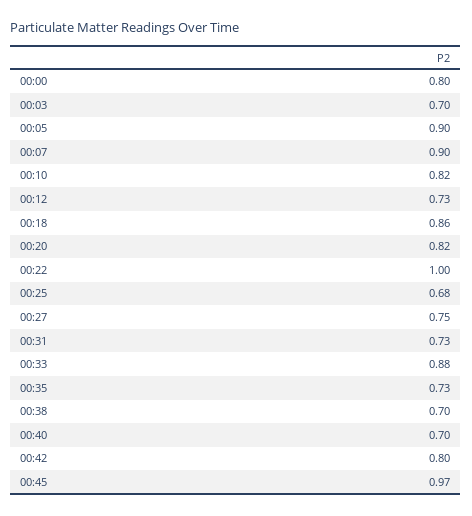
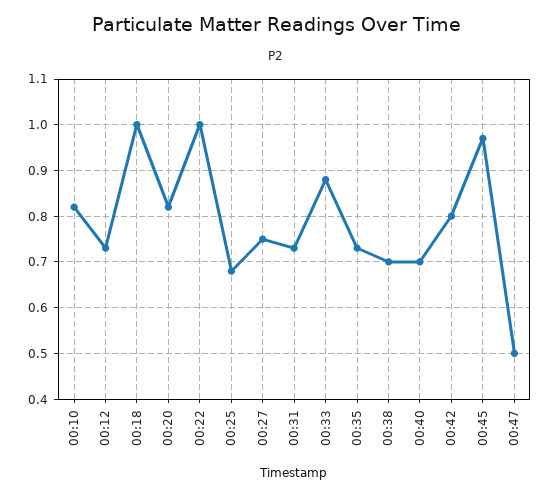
00:00: 0.8 -> none
00:03: 0.7 -> none
00:05: 0.9 -> none
00:07: 0.9 -> none
00:18: 0.86 -> 1
00:47: none -> 0.5

